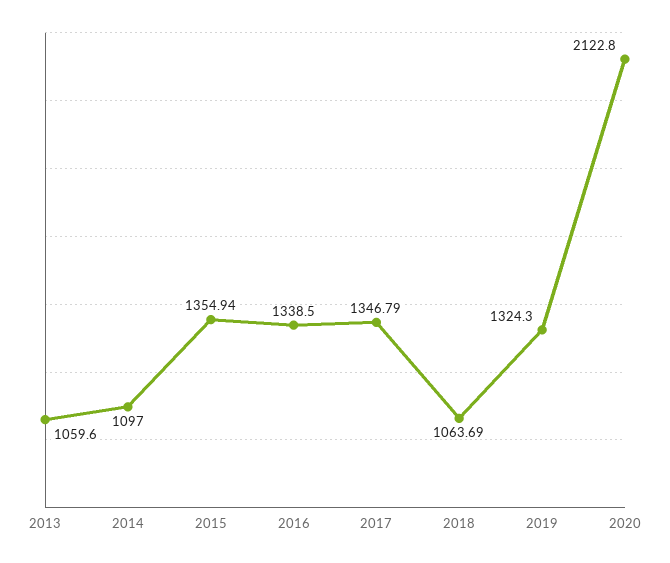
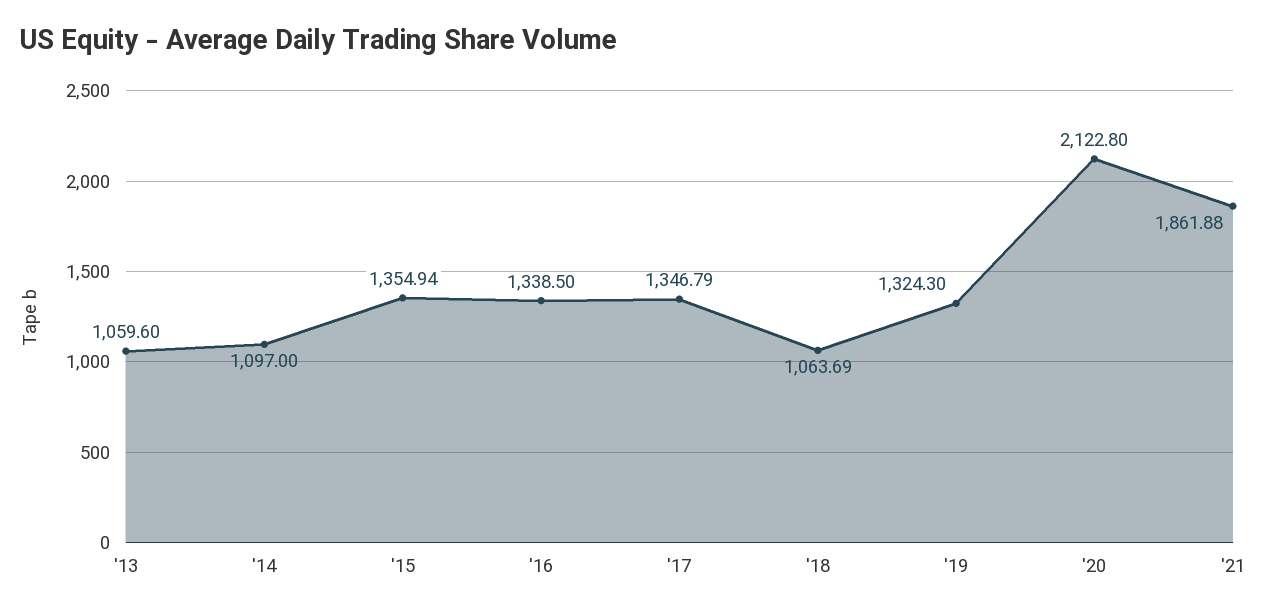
'21: none -> 1861.88

